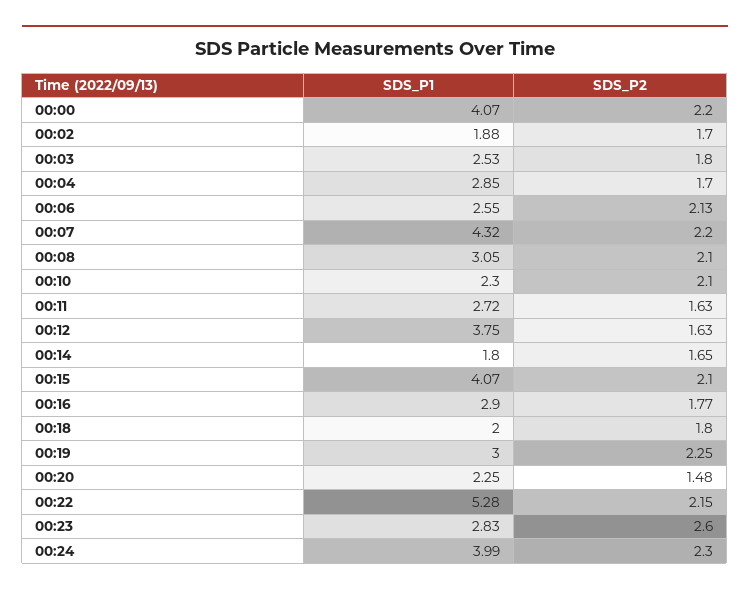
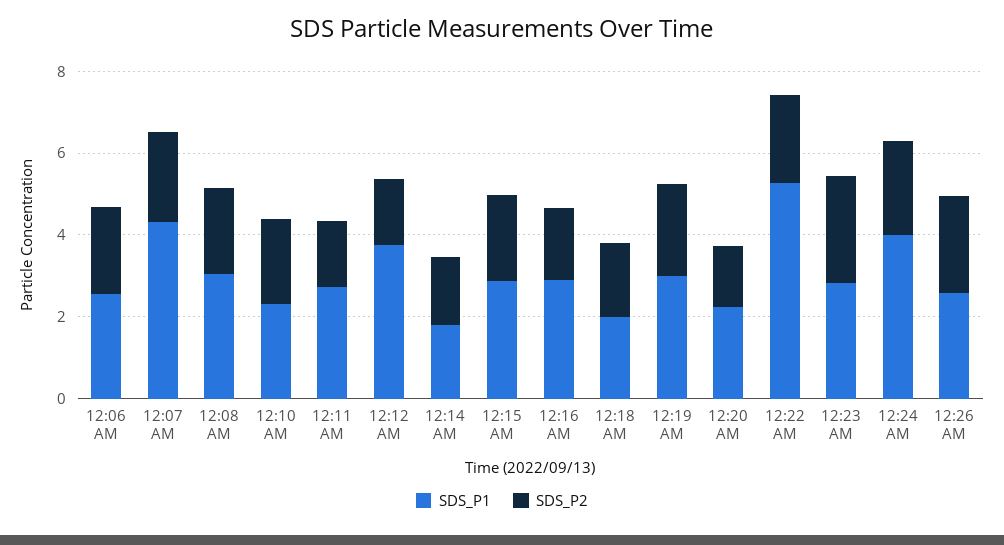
SDS_P1, 00:00: 4.07 -> none
SDS_P2, 00:00: 2.2 -> none
SDS_P1, 00:02: 1.88 -> none
SDS_P2, 00:02: 1.7 -> none
SDS_P1, 00:03: 2.53 -> none
SDS_P2, 00:03: 1.8 -> none
SDS_P1, 00:04: 2.85 -> none
SDS_P2, 00:04: 1.7 -> none
SDS_P1, 00:15: 4.07 -> 3
SDS_P1, 12:26 AM: none -> 2.5
SDS_P2, 12:26 AM: none -> 2.5

